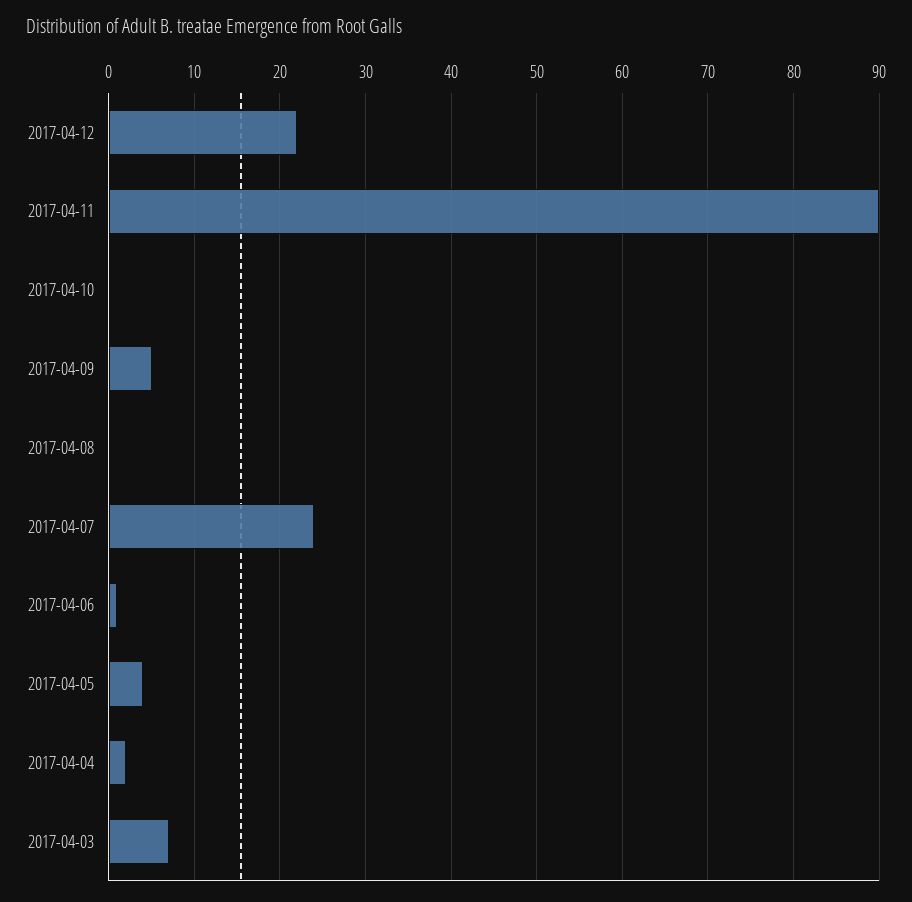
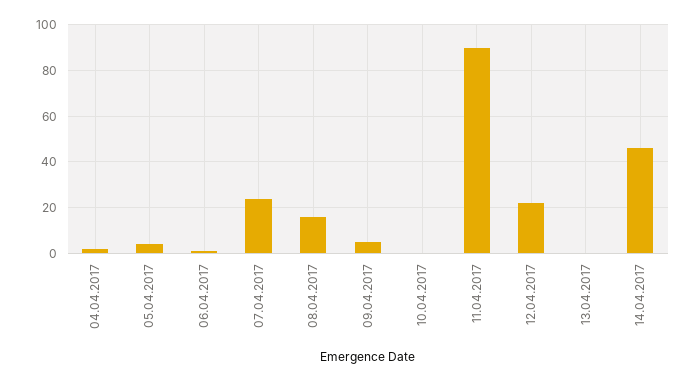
2017-04-08: 0 -> 15
2017-04-03: 7 -> none
13.04.2017: none -> 0
14.04.2017: none -> 45

